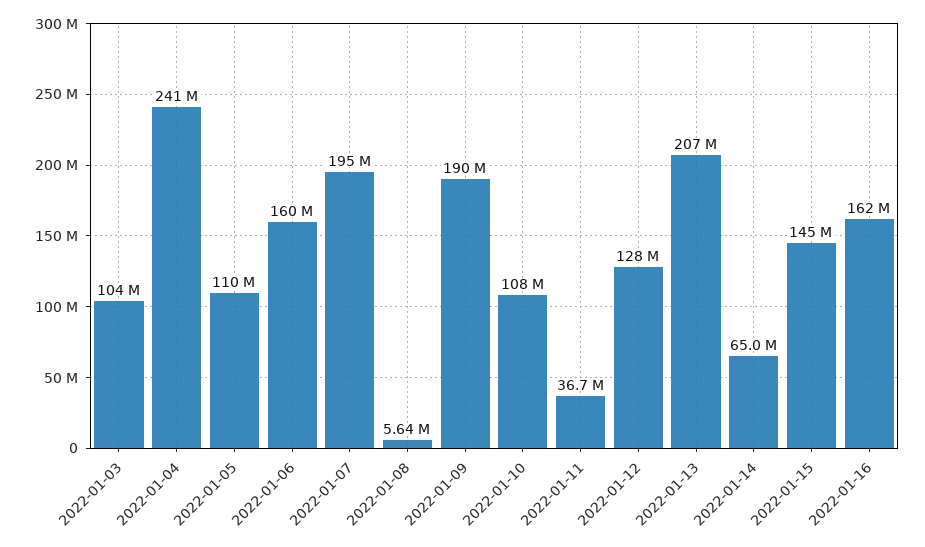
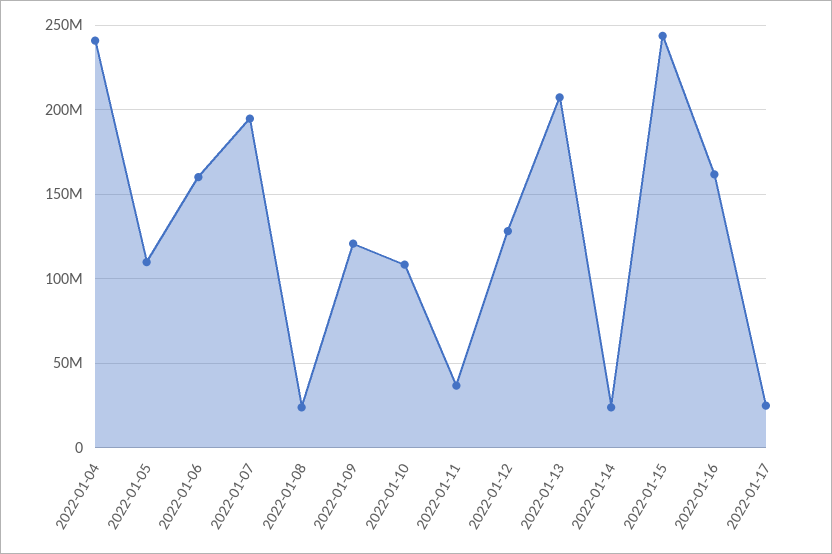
2022-01-03: 104000000 -> none
2022-01-08: 5640000 -> 25000000
2022-01-09: 190000000 -> 120000000
2022-01-14: 65000000 -> 25000000
2022-01-15: 145000000 -> 245000000
2022-01-17: none -> 25000000

